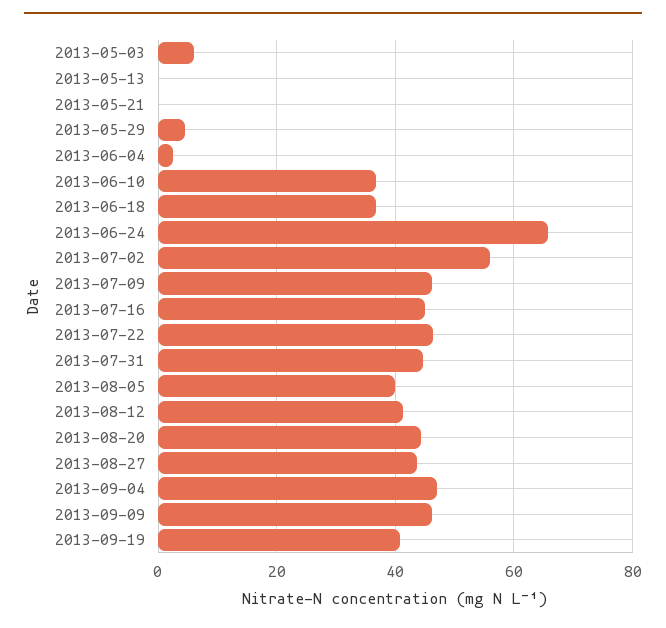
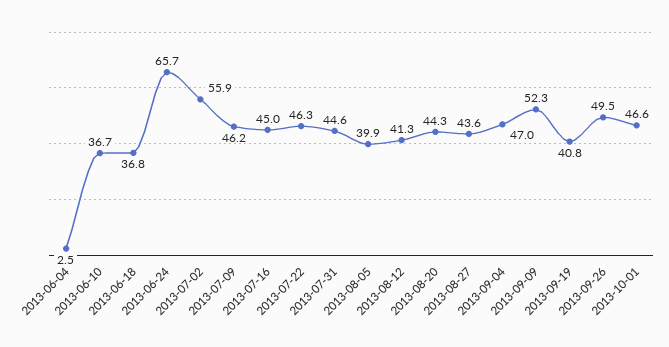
2013-05-03: 6 -> none
2013-05-13: 0 -> none
2013-05-21: 0 -> none
2013-05-29: 4 -> none
2013-09-09: 46 -> 52.3
2013-09-26: none -> 49.5
2013-10-01: none -> 46.6

